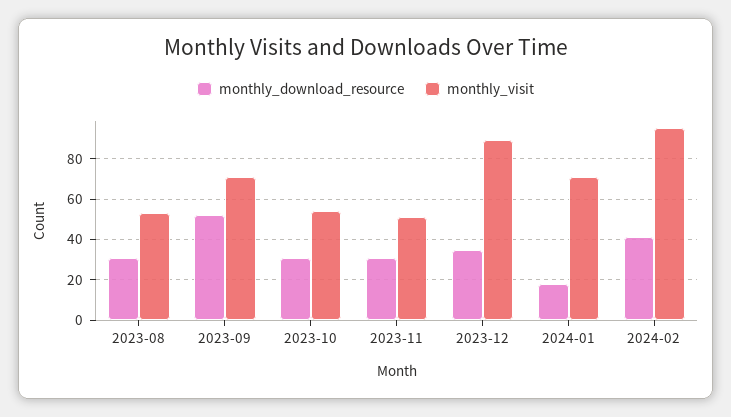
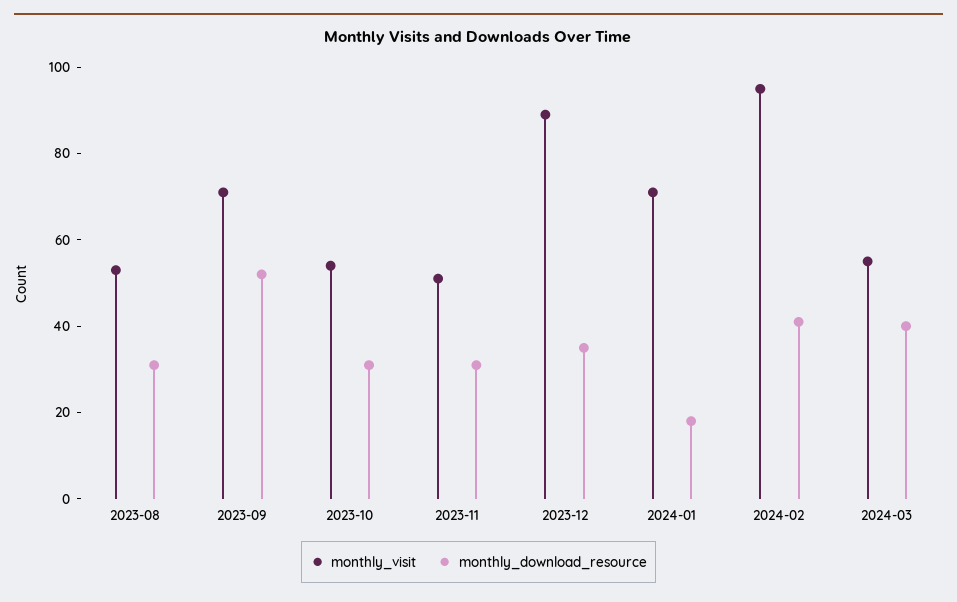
monthly_visit, 2024-03: none -> 55
monthly_download_resource, 2024-03: none -> 40

